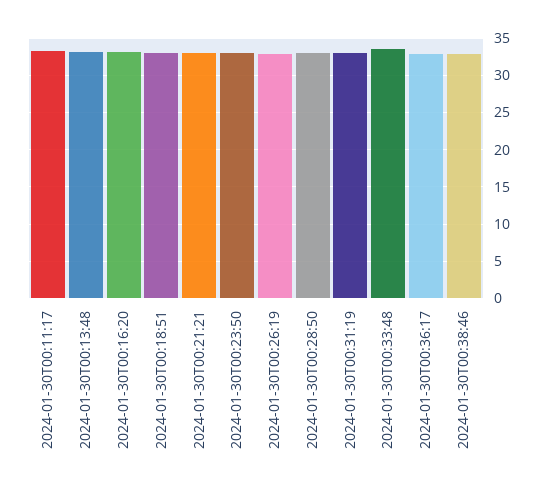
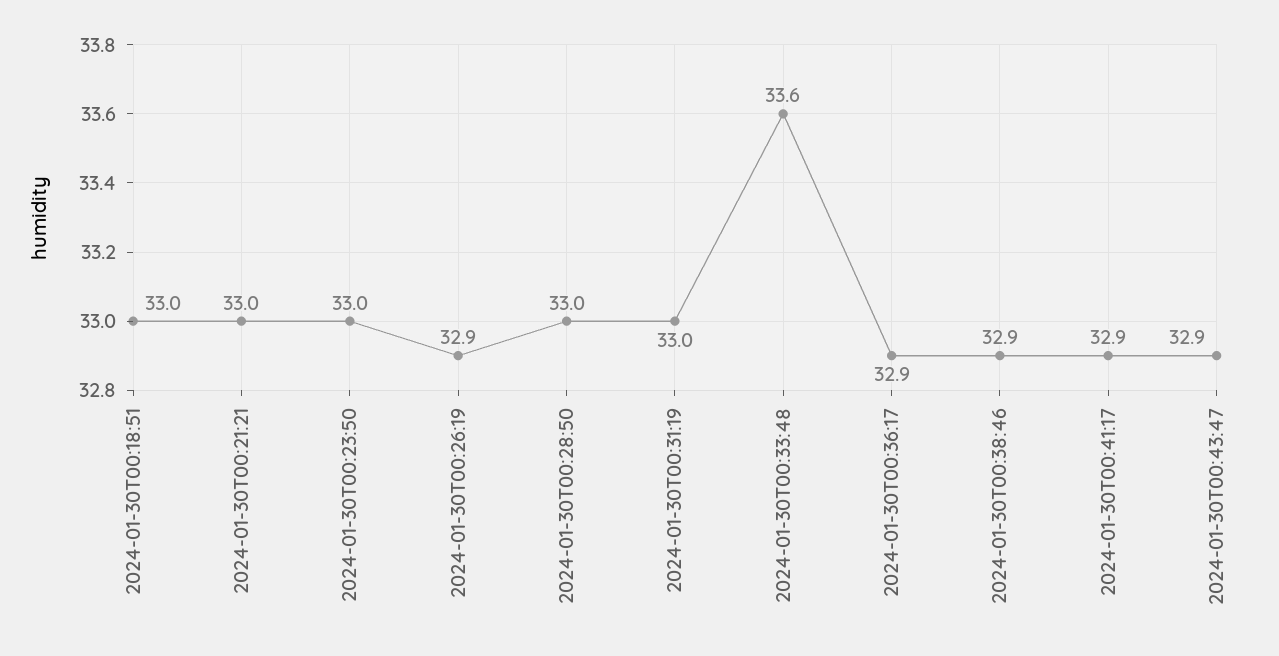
2024-01-30T00:11:17: 33 -> none
2024-01-30T00:13:48: 33 -> none
2024-01-30T00:16:20: 33 -> none
2024-01-30T00:41:17: none -> 32.9
2024-01-30T00:43:47: none -> 32.9

